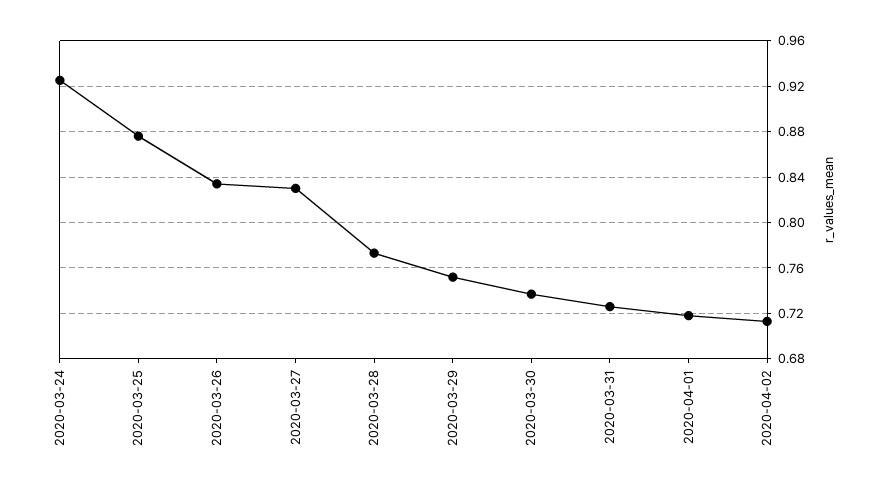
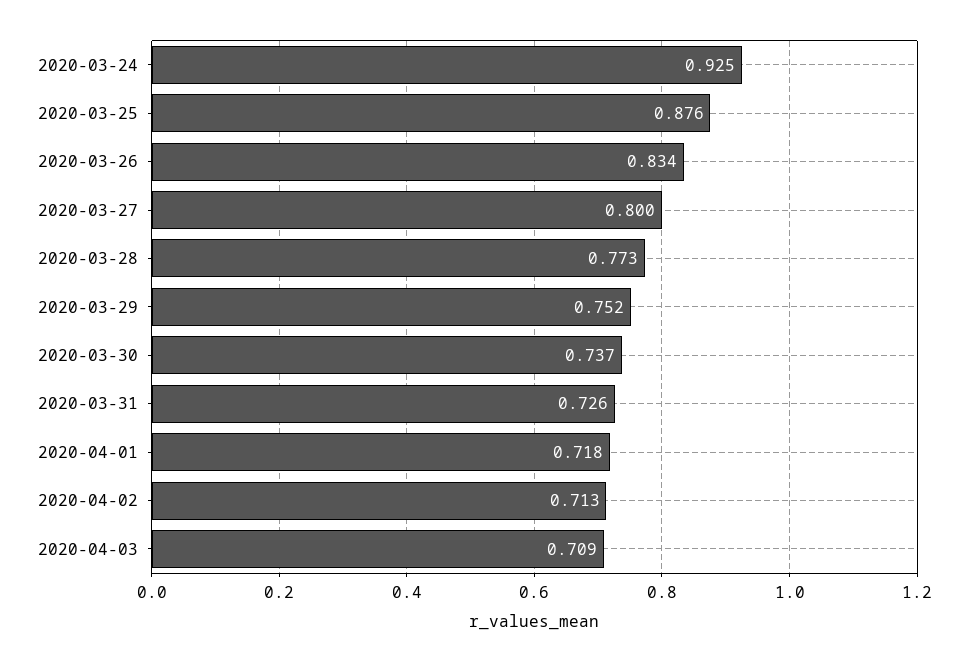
2020-03-27: 0.83 -> 0.8
2020-04-03: none -> 0.709

